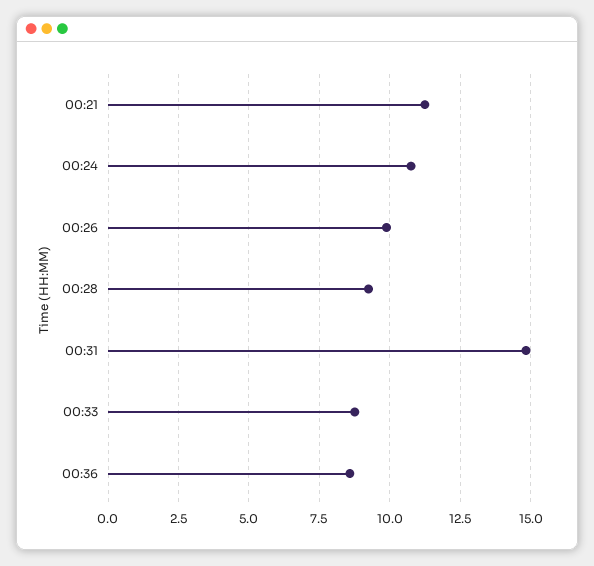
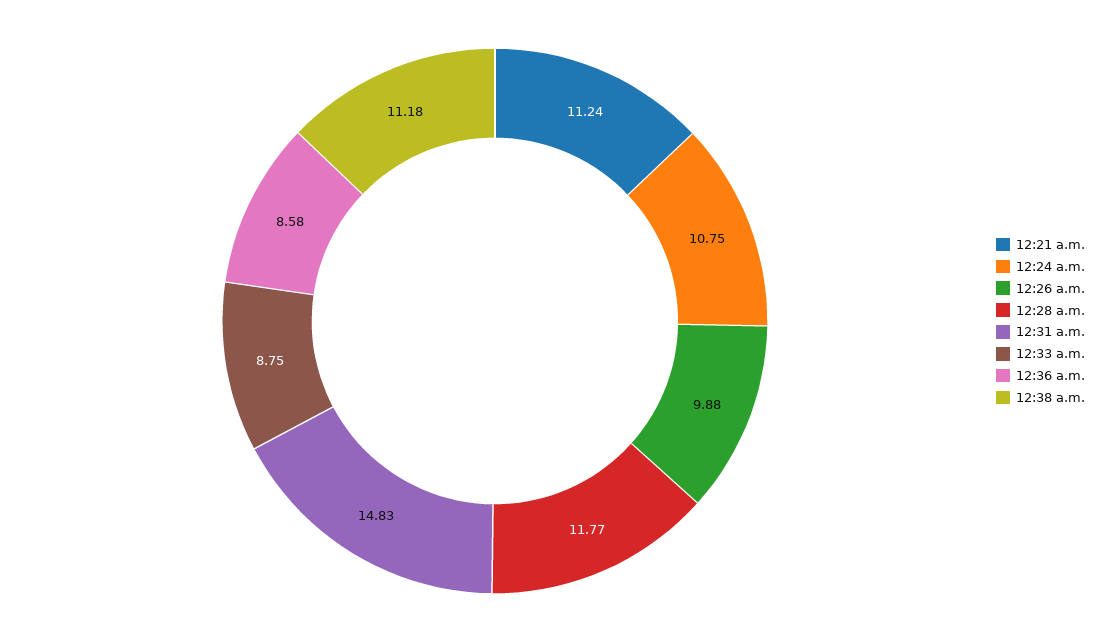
00:28: 9.25 -> 11.77
12:38 a.m.: none -> 11.18

